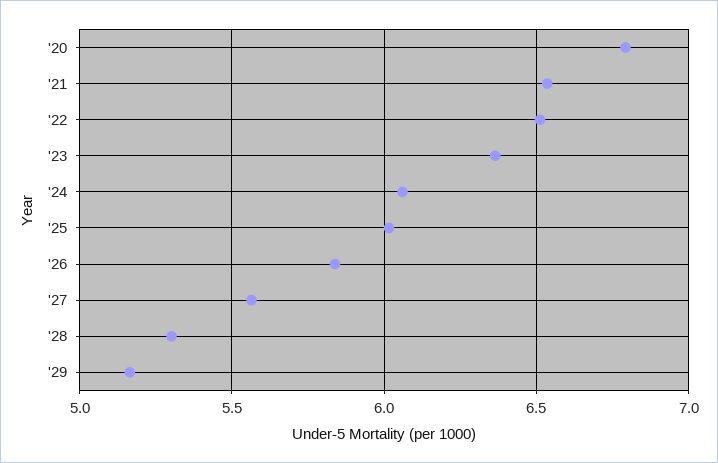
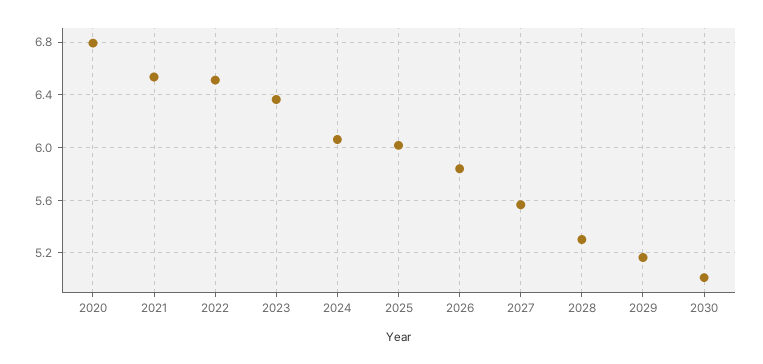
2030: none -> 5

